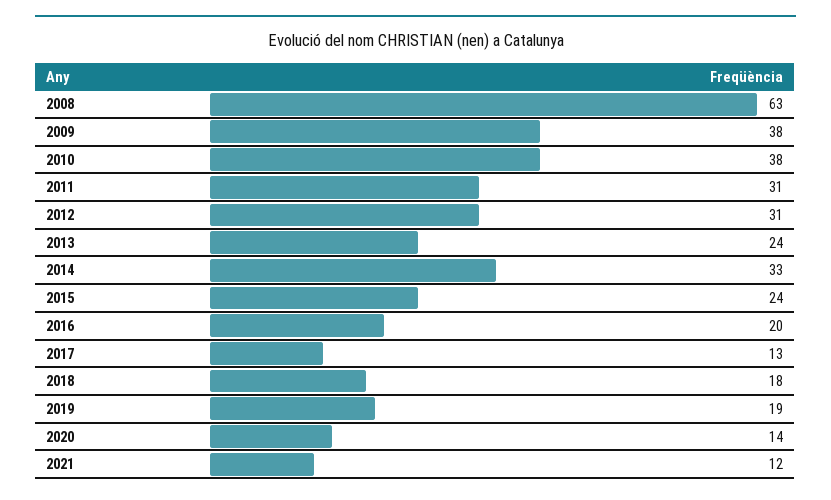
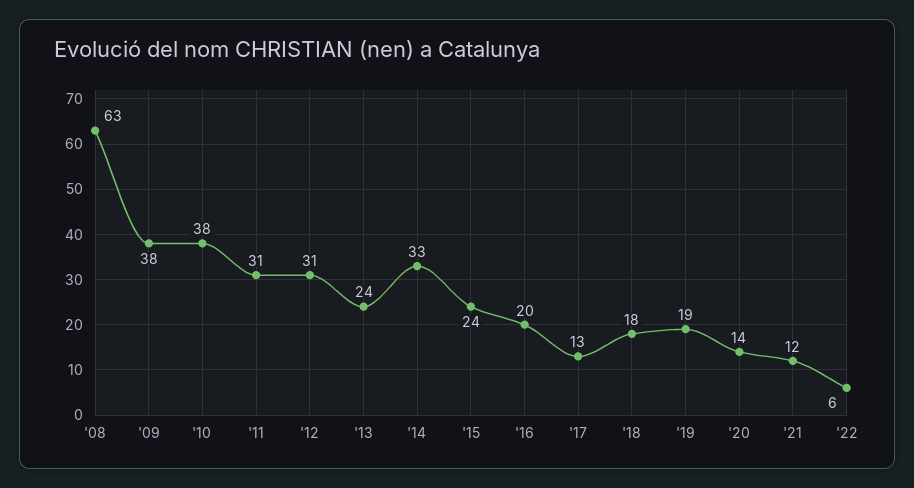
'22: none -> 6

